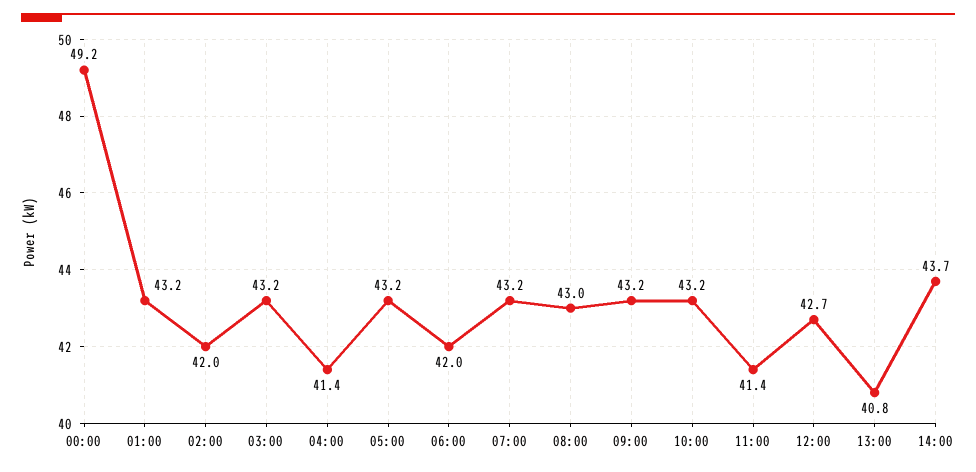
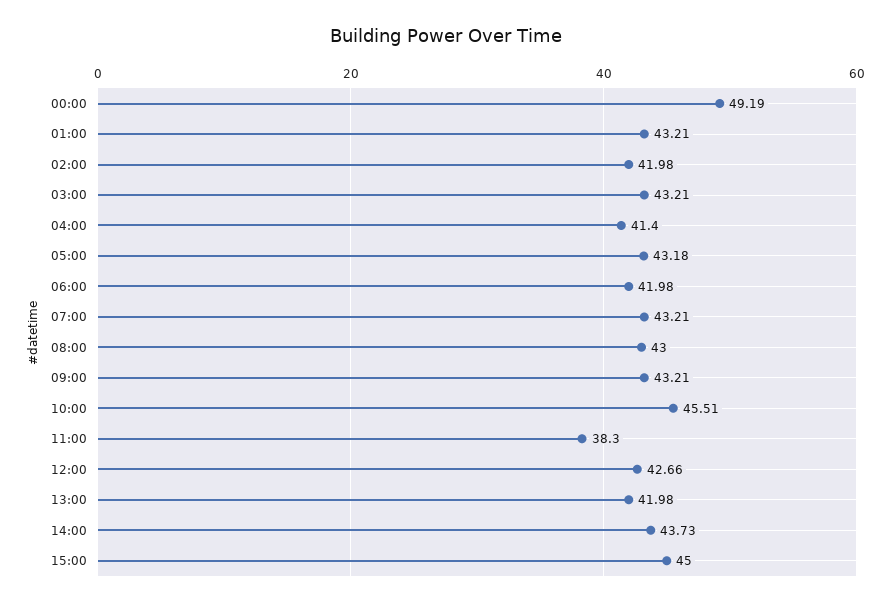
10:00: 43.2 -> 45.51
11:00: 41.4 -> 38.3
13:00: 40.8 -> 41.98
15:00: none -> 45

